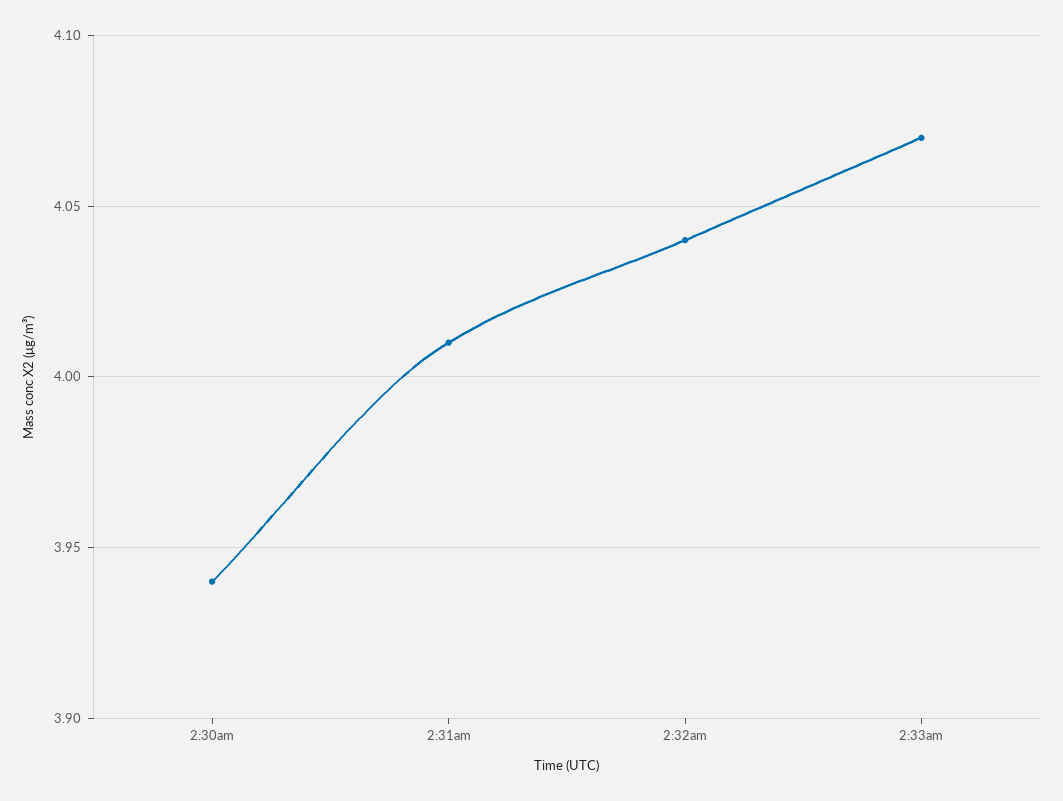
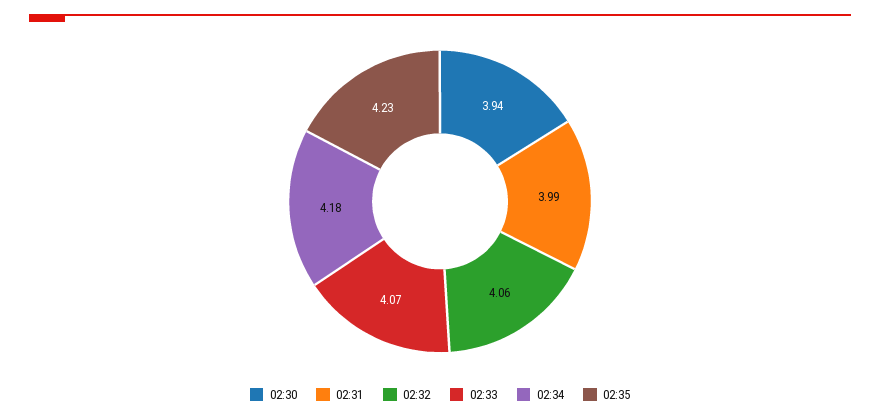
2:31am: 4.01 -> 3.99
2:32am: 4.04 -> 4.06
02:34: none -> 4.18
02:35: none -> 4.23

